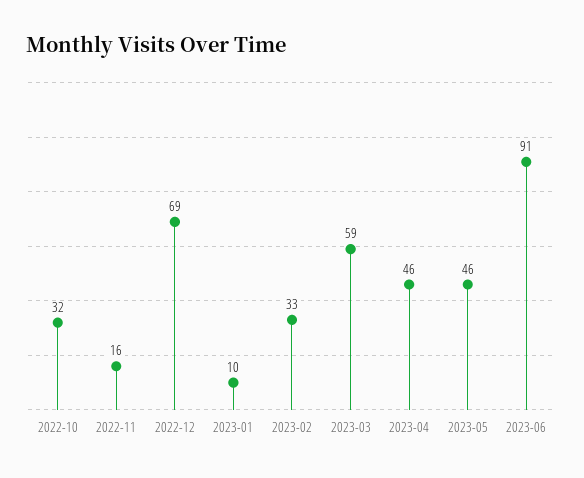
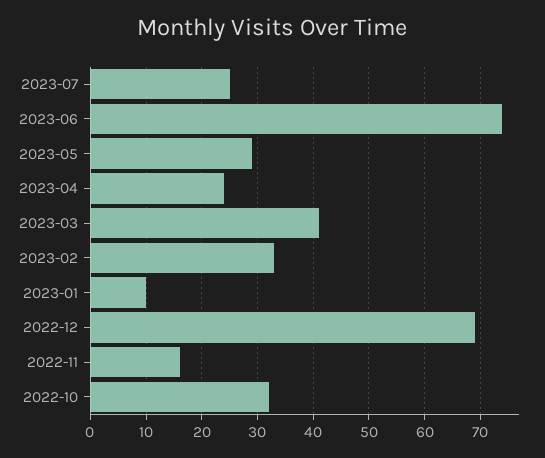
2023-03: 59 -> 40
2023-04: 46 -> 25
2023-05: 46 -> 30
2023-06: 91 -> 75
2023-07: none -> 25

